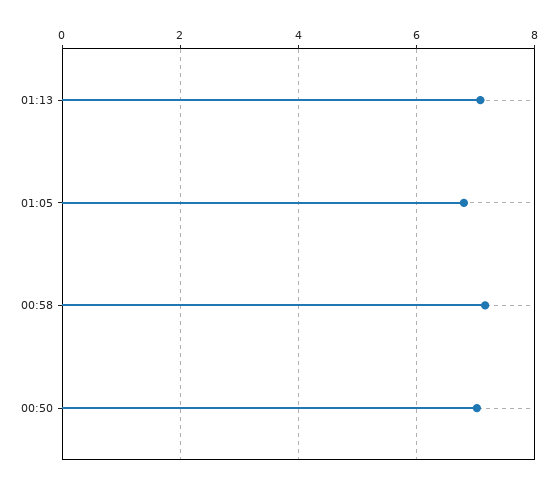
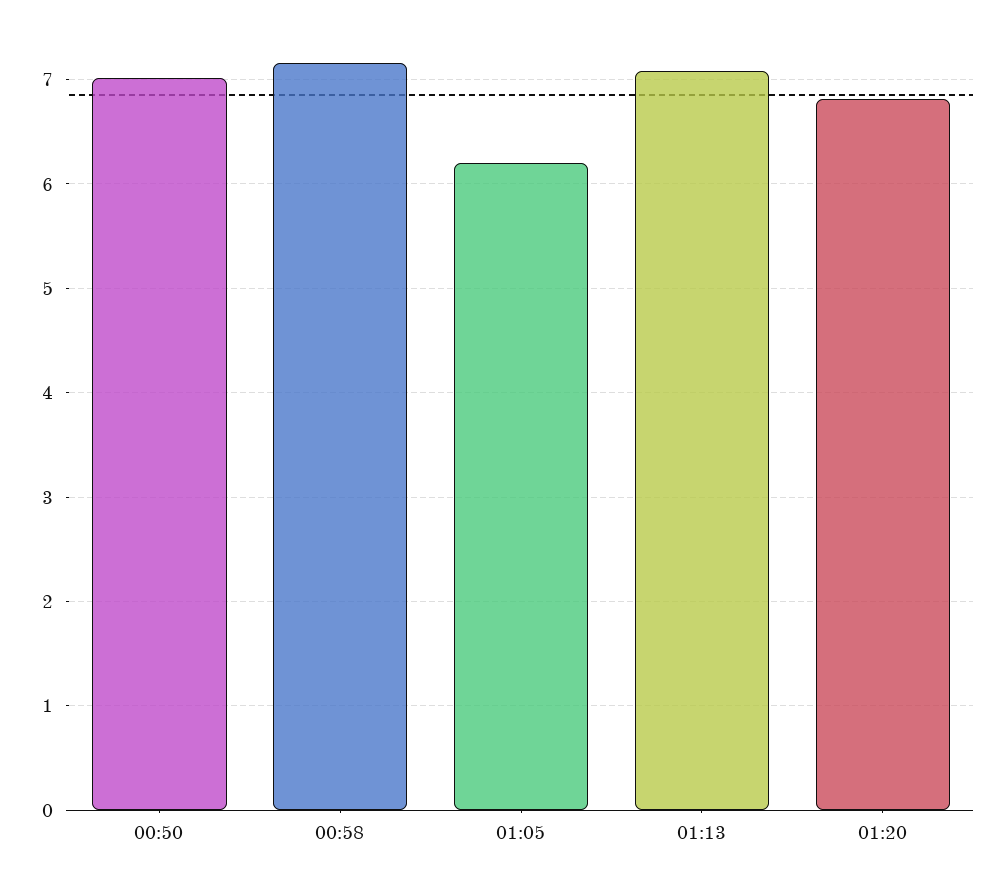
01:05: 6.8 -> 6.2
01:20: none -> 6.8

